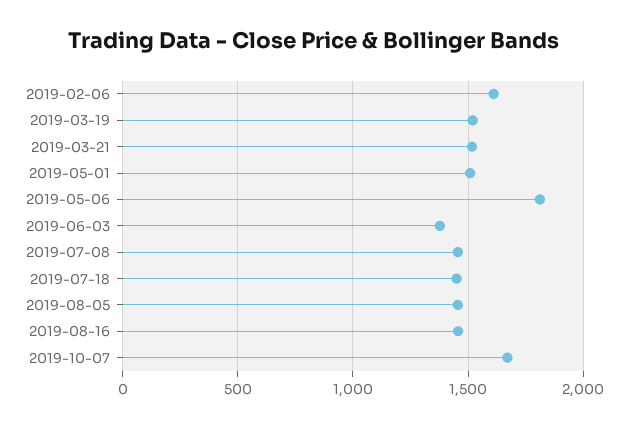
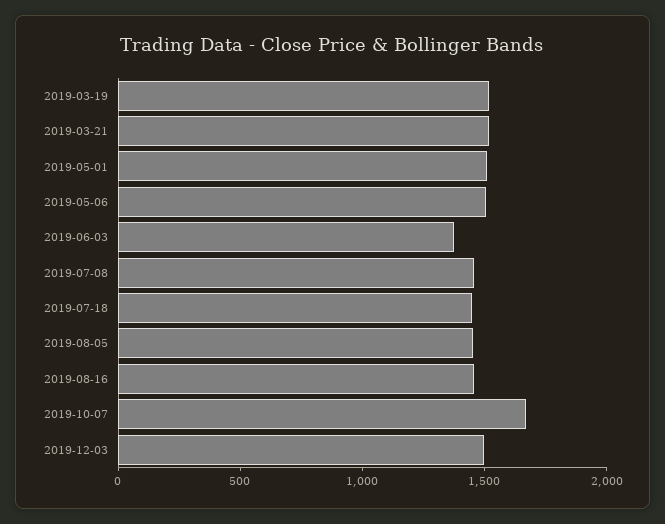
2019-02-06: 1600 -> none
2019-05-06: 1800 -> 1500
2019-12-03: none -> 1500

